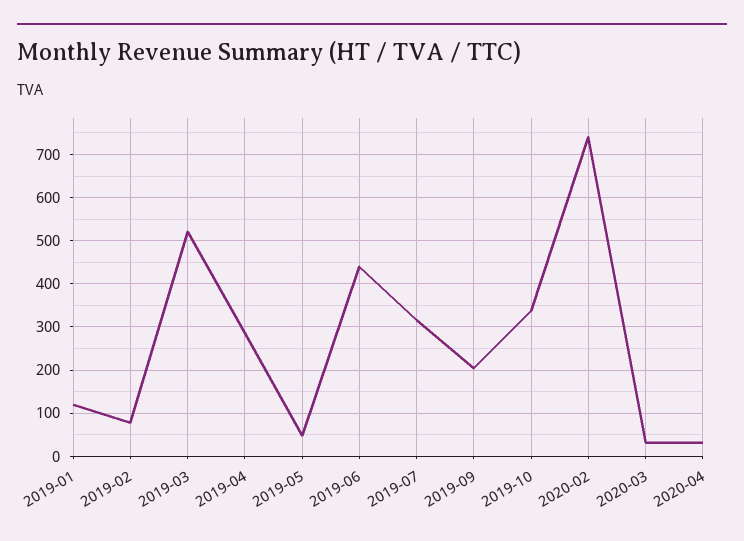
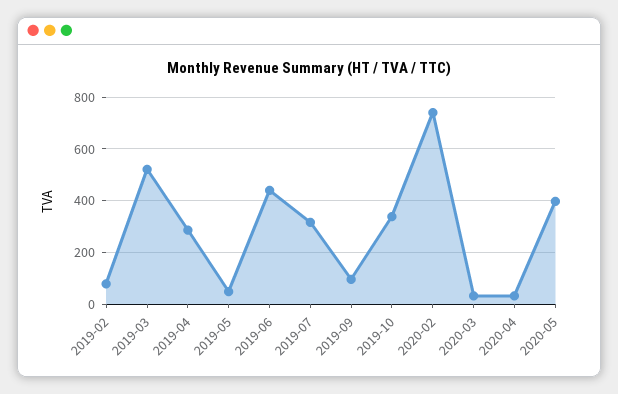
2019-01: 120 -> none
2019-09: 200 -> 100
2020-05: none -> 400

